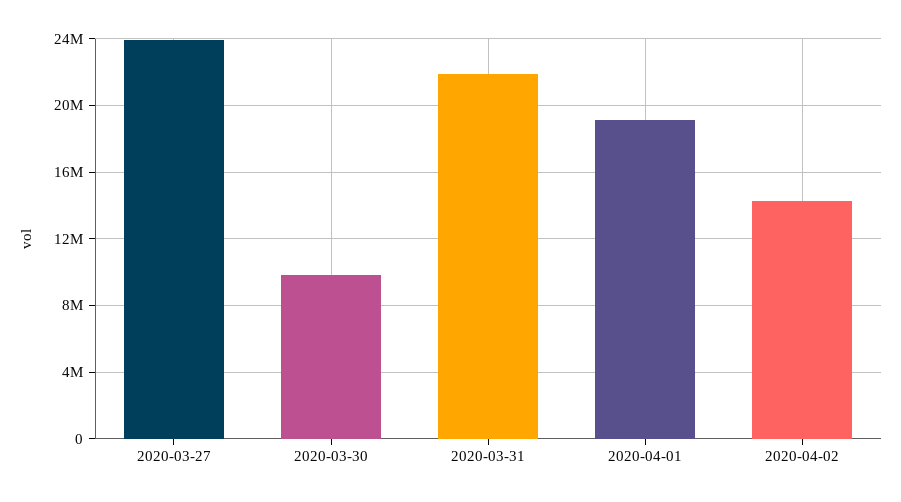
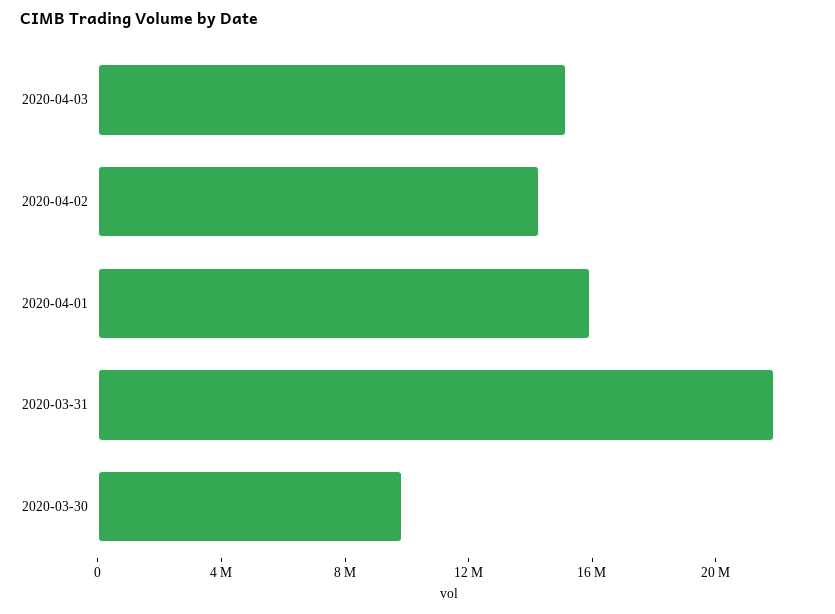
2020-03-27: 24000000 -> none
2020-04-01: 19000000 -> 16000000
2020-04-03: none -> 15000000

